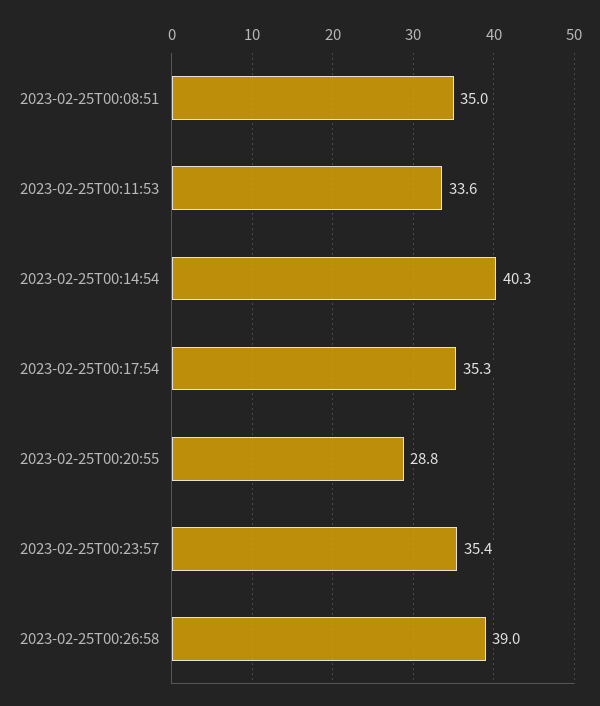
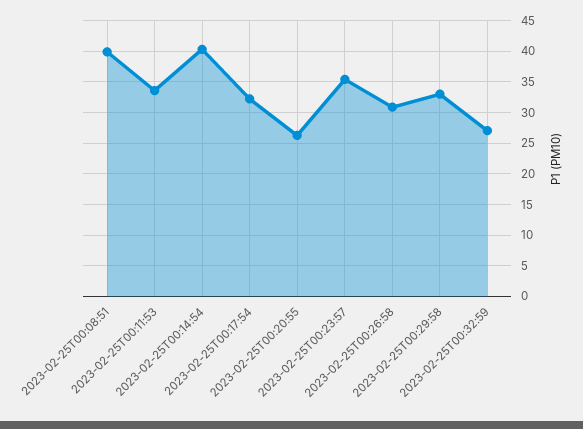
2023-02-25T00:08:51: 35 -> 40
2023-02-25T00:17:54: 35.3 -> 32
2023-02-25T00:20:55: 28.8 -> 26
2023-02-25T00:26:58: 39 -> 31
2023-02-25T00:29:58: none -> 33
2023-02-25T00:32:59: none -> 27

